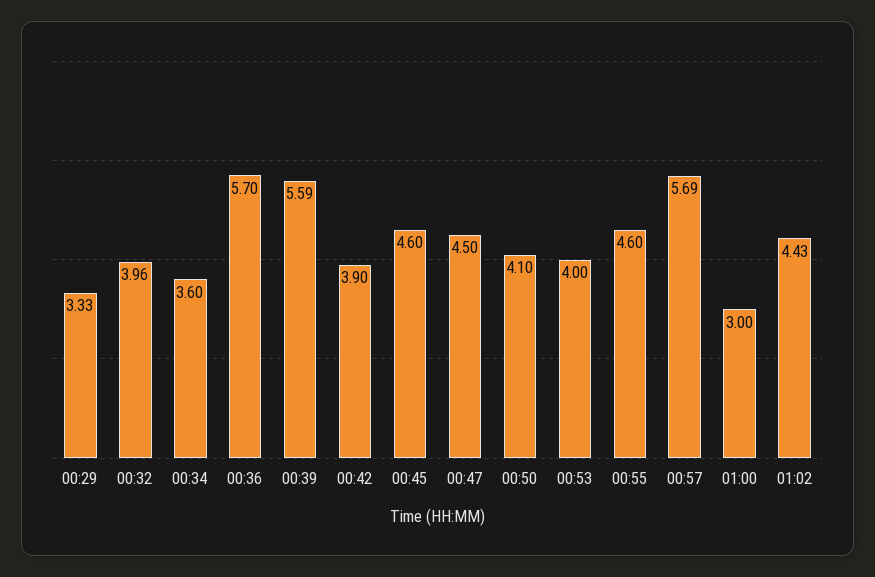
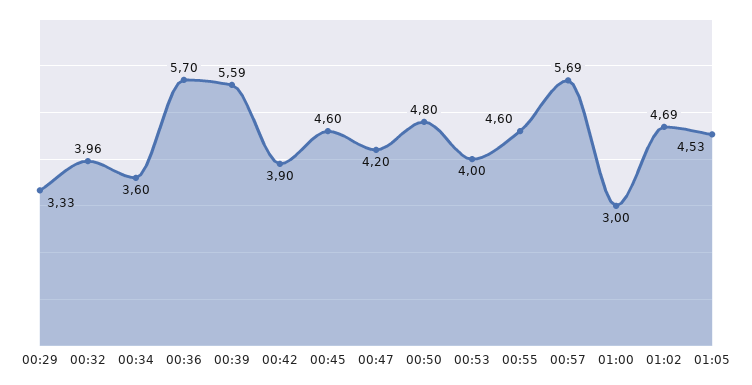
00:47: 4.5 -> 4.2
00:50: 4.1 -> 4.8
01:02: 4.43 -> 4.69
01:05: none -> 4.53

